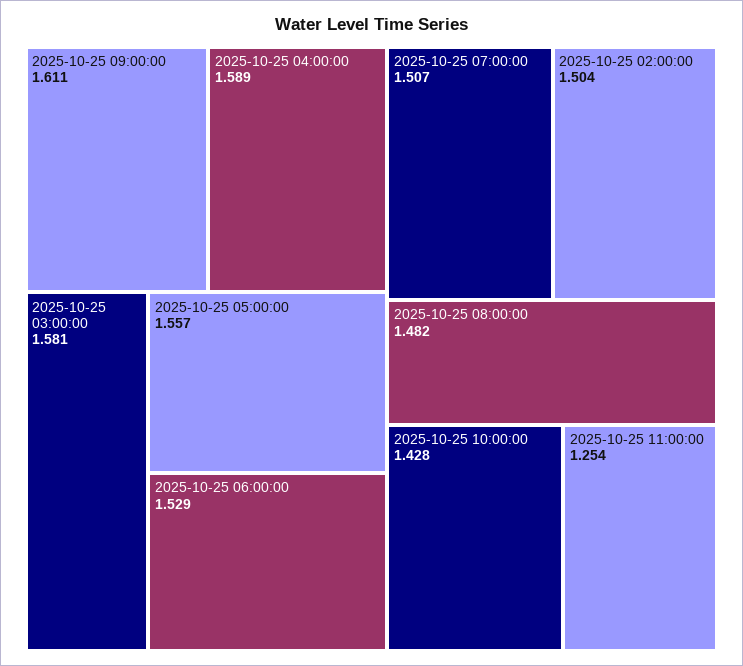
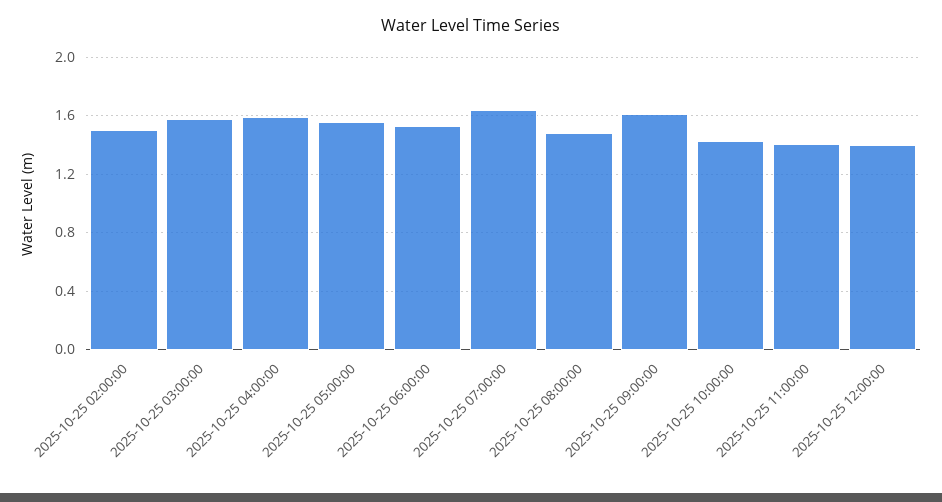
2025-10-25 07:00:00: 1.507 -> 1.65
2025-10-25 11:00:00: 1.254 -> 1.4
2025-10-25 12:00:00: none -> 1.4

